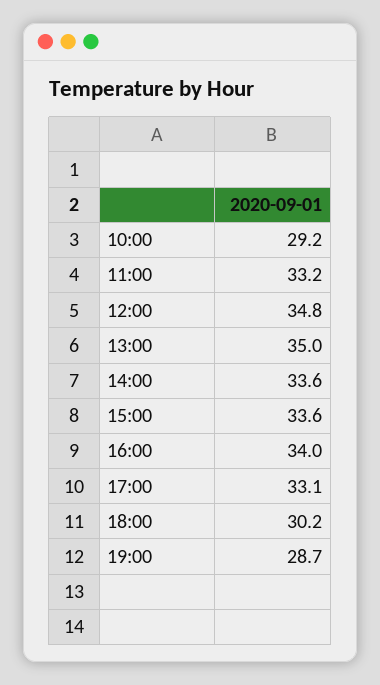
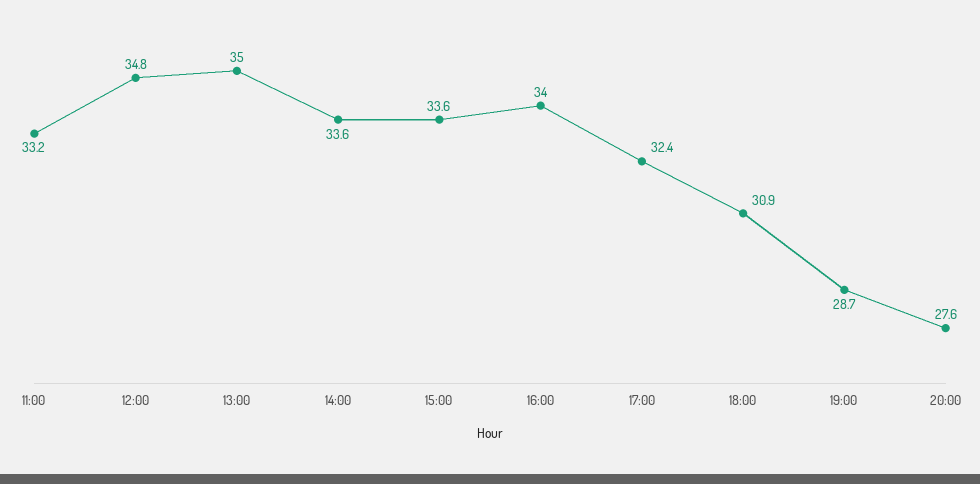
10:00: 29.2 -> none
17:00: 33.1 -> 32.4
18:00: 30.2 -> 30.9
20:00: none -> 27.6

